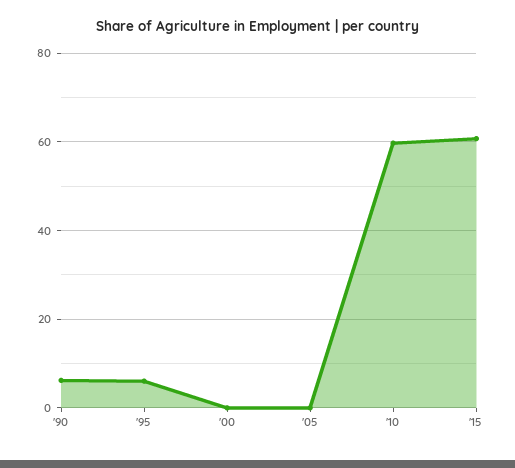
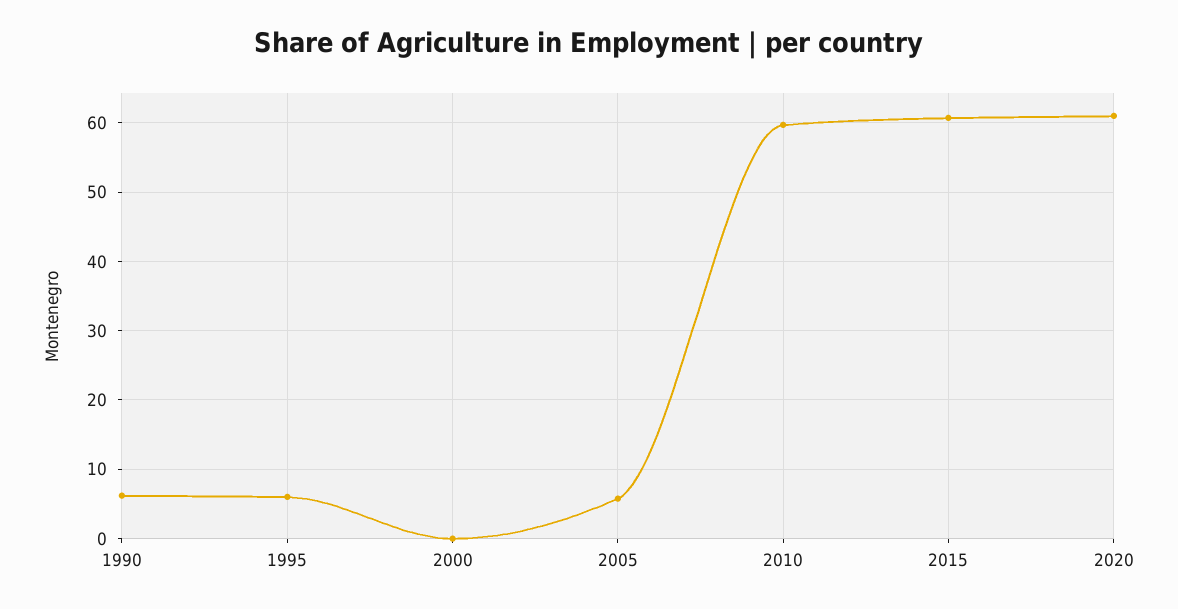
'05: 0 -> 6
2020: none -> 61

